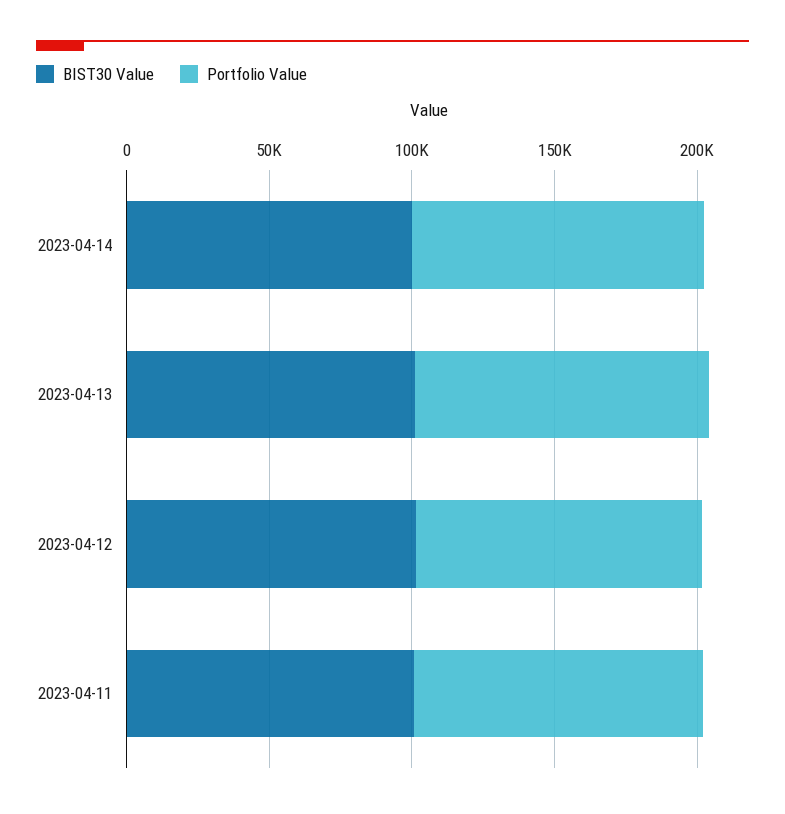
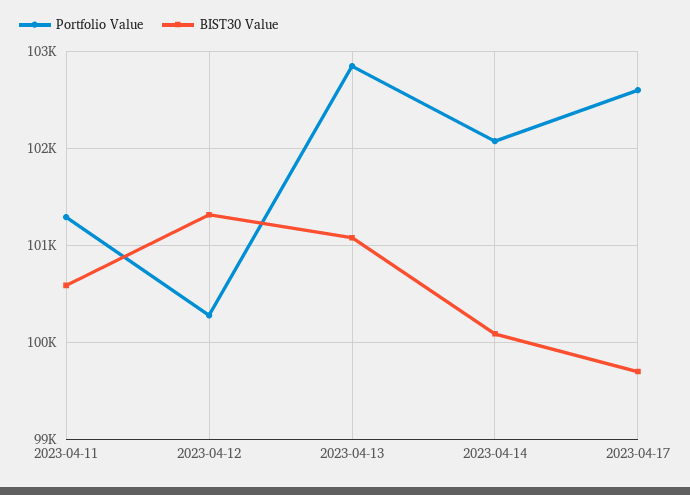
Portfolio Value, 2023-04-17: none -> 102600
BIST30 Value, 2023-04-17: none -> 99700

